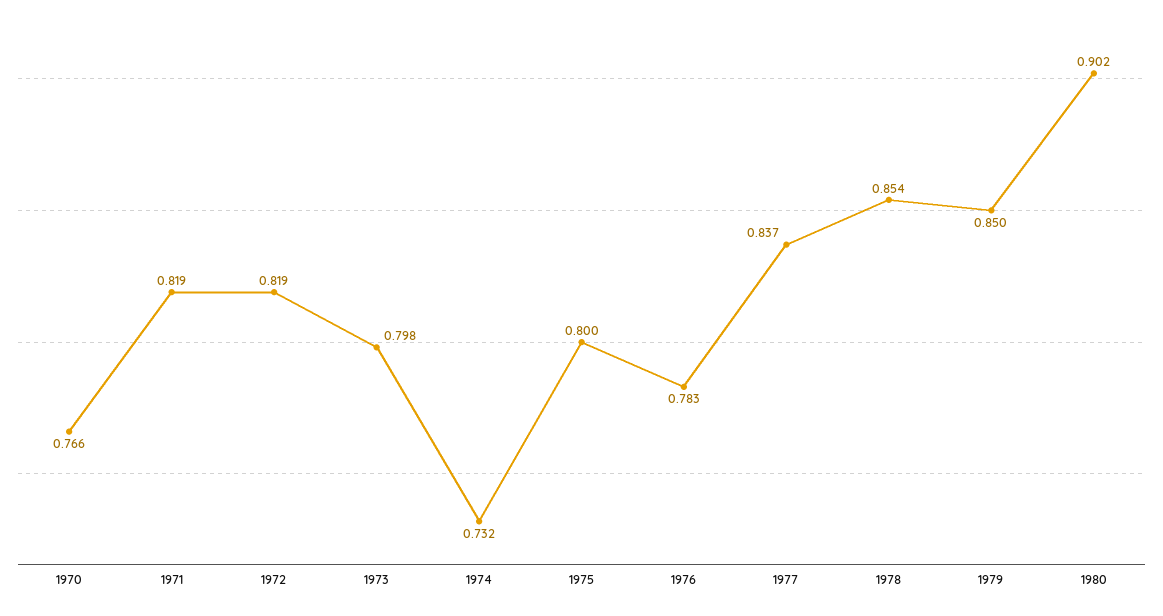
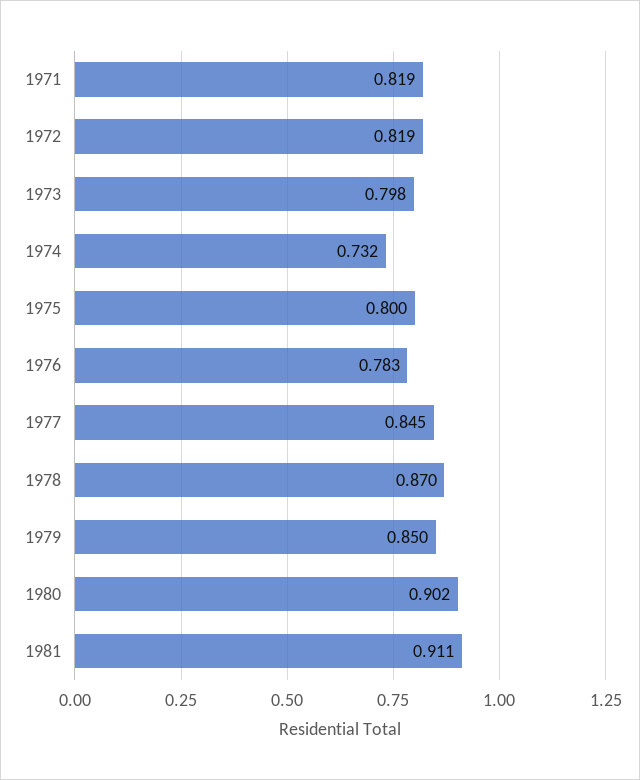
1970: 0.766 -> none
1977: 0.837 -> 0.845
1978: 0.854 -> 0.87
1981: none -> 0.911

